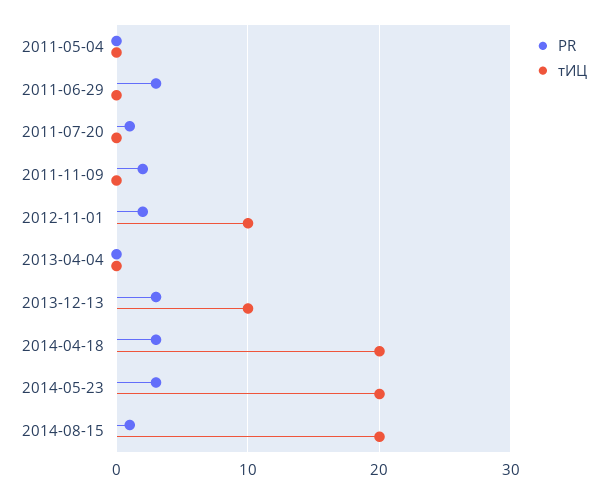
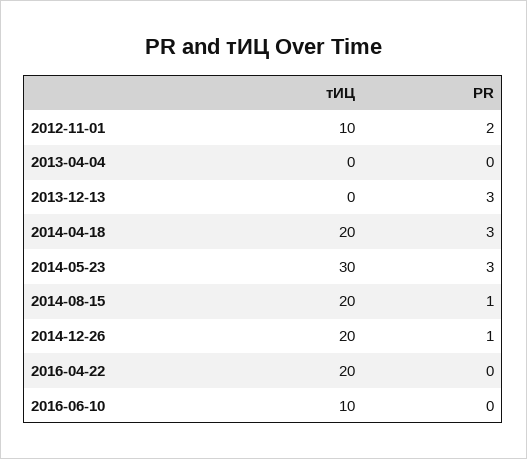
PR, 2011-05-04: 0 -> none
тИЦ, 2011-05-04: 0 -> none
PR, 2011-06-29: 3 -> none
тИЦ, 2011-06-29: 0 -> none
PR, 2011-07-20: 1 -> none
тИЦ, 2011-07-20: 0 -> none
PR, 2011-11-09: 2 -> none
тИЦ, 2011-11-09: 0 -> none
тИЦ, 2013-12-13: 10 -> 0
тИЦ, 2014-05-23: 20 -> 30
тИЦ, 2014-12-26: none -> 20
PR, 2014-12-26: none -> 1
тИЦ, 2016-04-22: none -> 20
PR, 2016-04-22: none -> 0
тИЦ, 2016-06-10: none -> 10
PR, 2016-06-10: none -> 0

